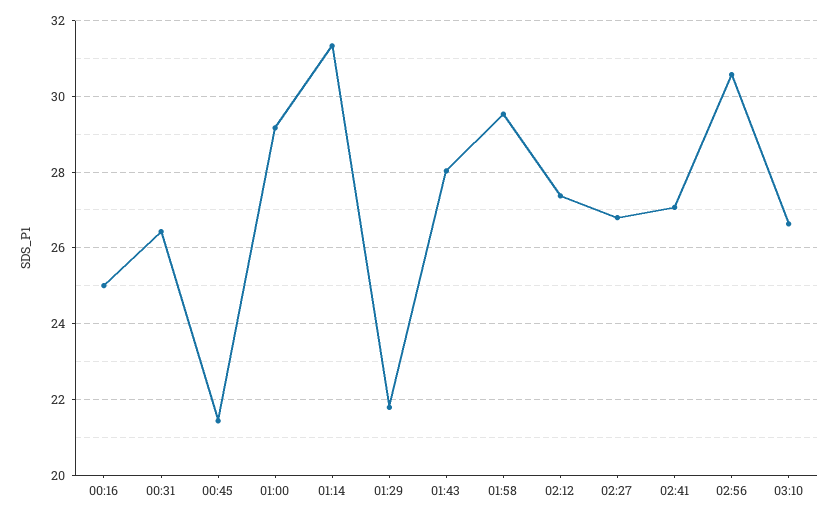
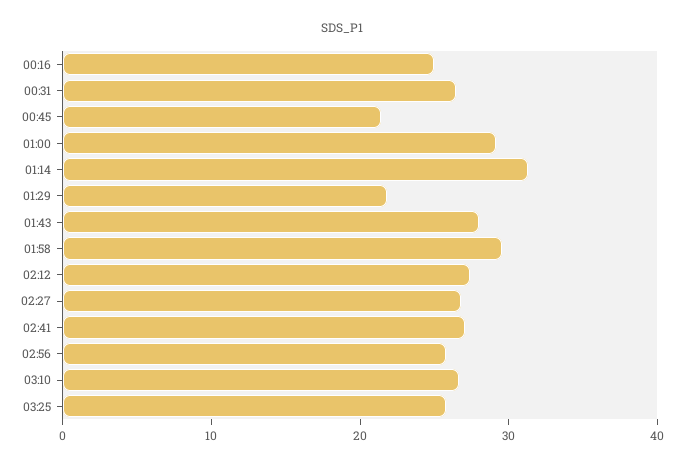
02:56: 30.6 -> 26
03:25: none -> 26

